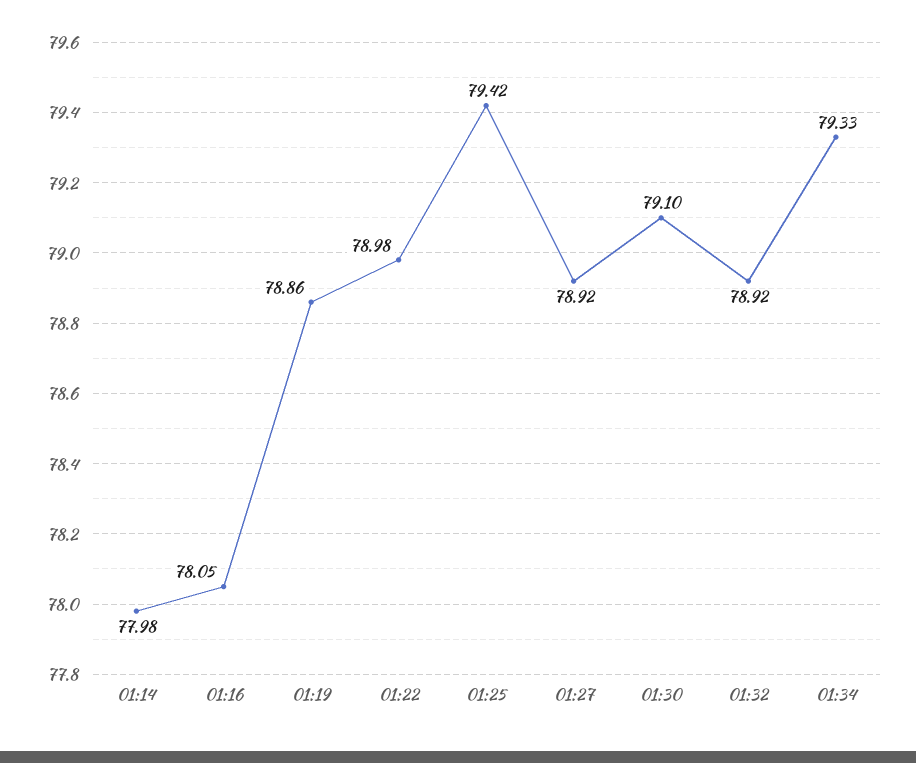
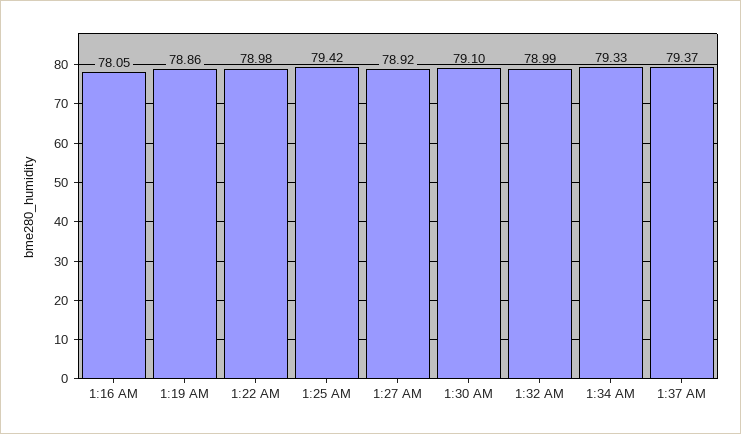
01:14: 77.98 -> none
01:32: 78.92 -> 78.99
1:37 AM: none -> 79.37

